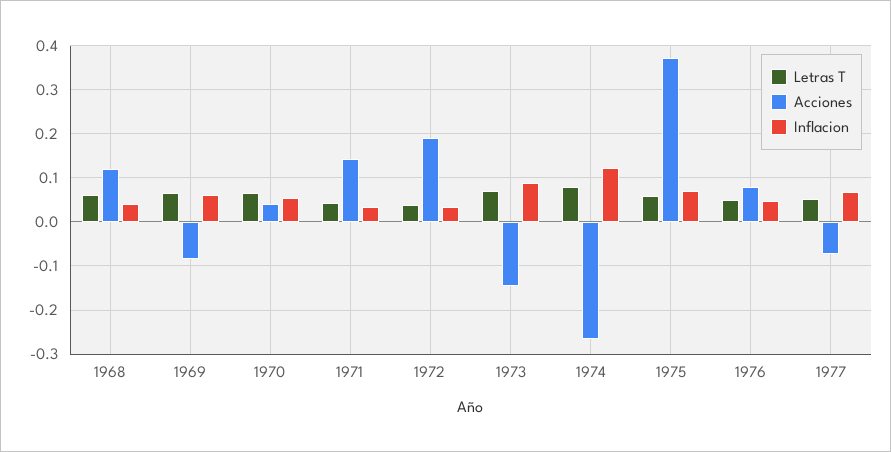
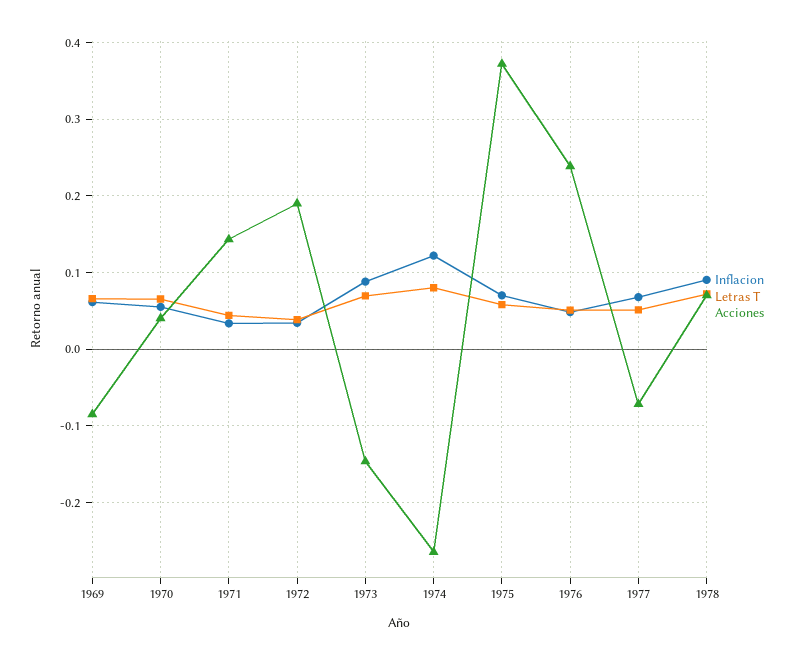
Letras T, 1968: 0.06 -> none
Acciones, 1968: 0.12 -> none
Inflacion, 1968: 0.04 -> none
Acciones, 1976: 0.08 -> 0.24
Inflacion, 1978: none -> 0.09
Letras T, 1978: none -> 0.07
Acciones, 1978: none -> 0.07

